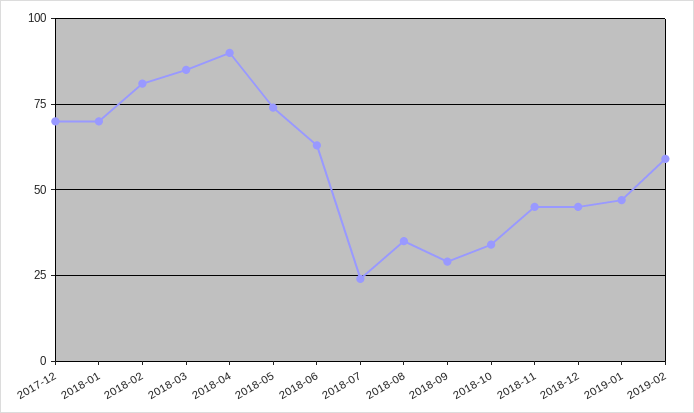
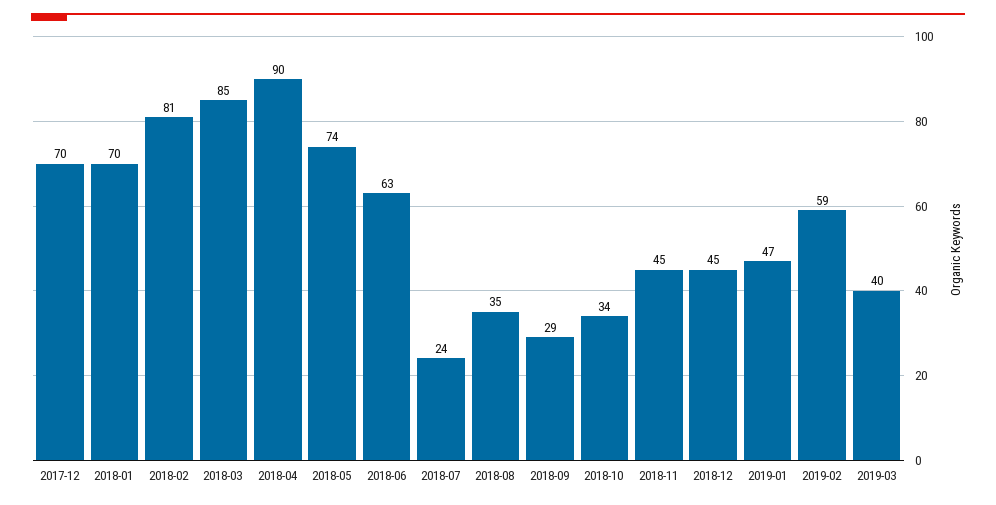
2019-03: none -> 40

